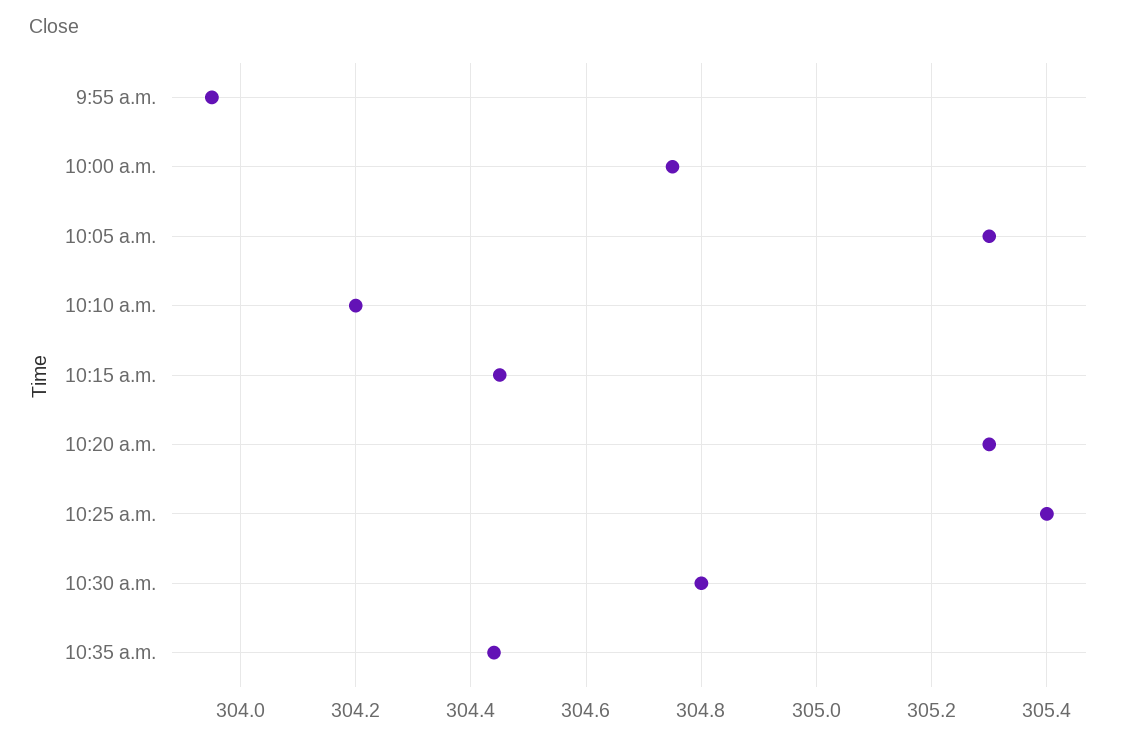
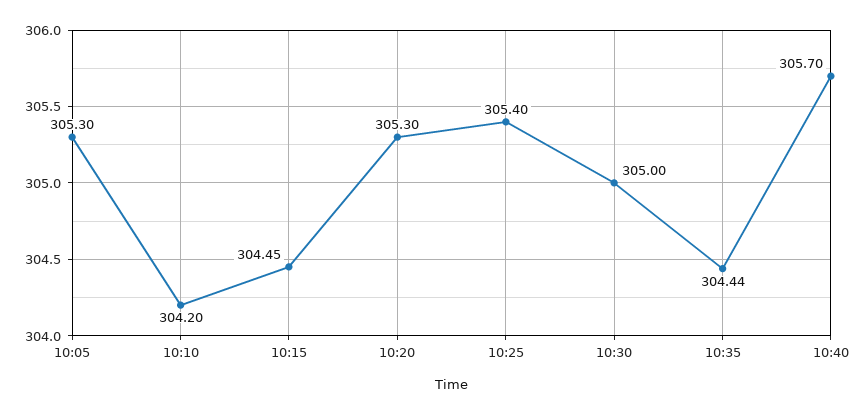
9:55 a.m.: 303.95 -> none
10:00 a.m.: 304.75 -> none
10:30 a.m.: 304.8 -> 305
10:40: none -> 305.7

